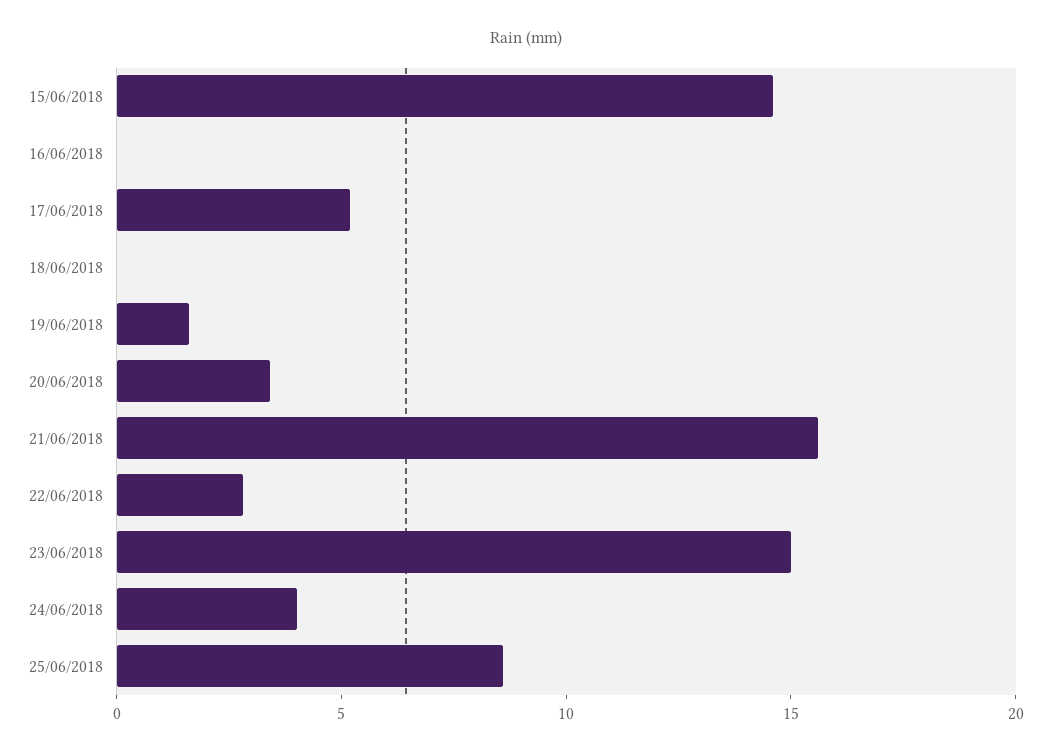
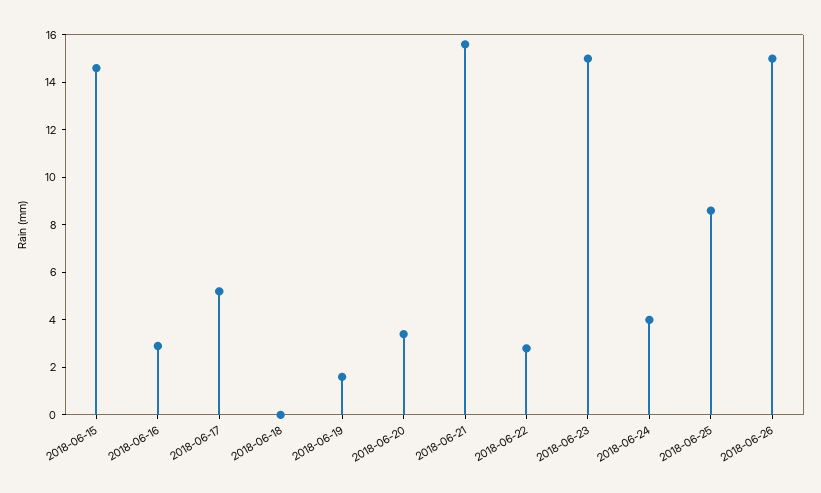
16/06/2018: 0 -> 3
2018-06-26: none -> 15

